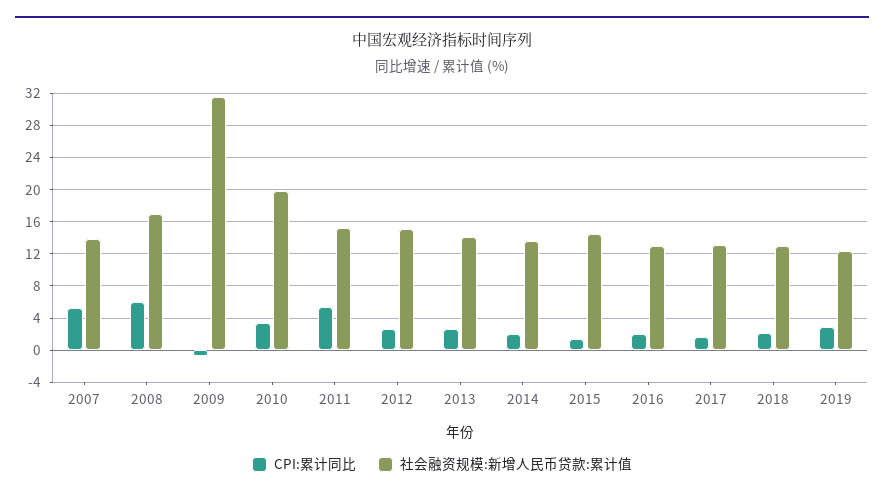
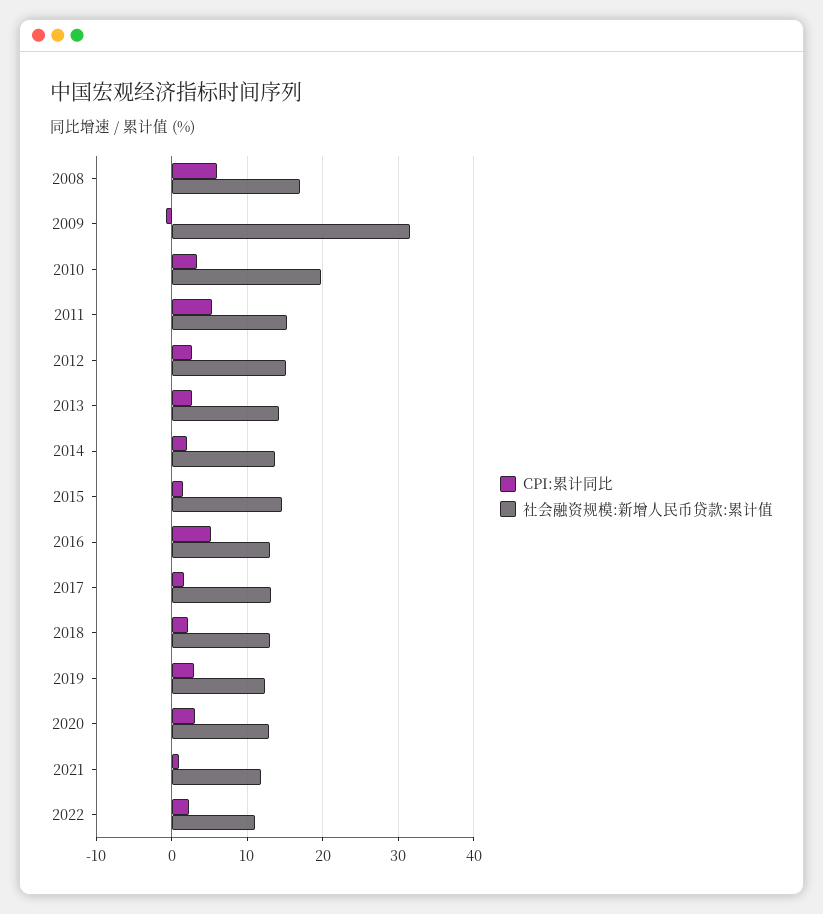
CPI:累计同比, 2007: 5 -> none
社会融资规模:新增人民币贷款:累计值, 2007: 14 -> none
CPI:累计同比, 2016: 2 -> 5
CPI:累计同比, 2020: none -> 3
社会融资规模:新增人民币贷款:累计值, 2020: none -> 13
CPI:累计同比, 2021: none -> 1
社会融资规模:新增人民币贷款:累计值, 2021: none -> 12
CPI:累计同比, 2022: none -> 2
社会融资规模:新增人民币贷款:累计值, 2022: none -> 11

